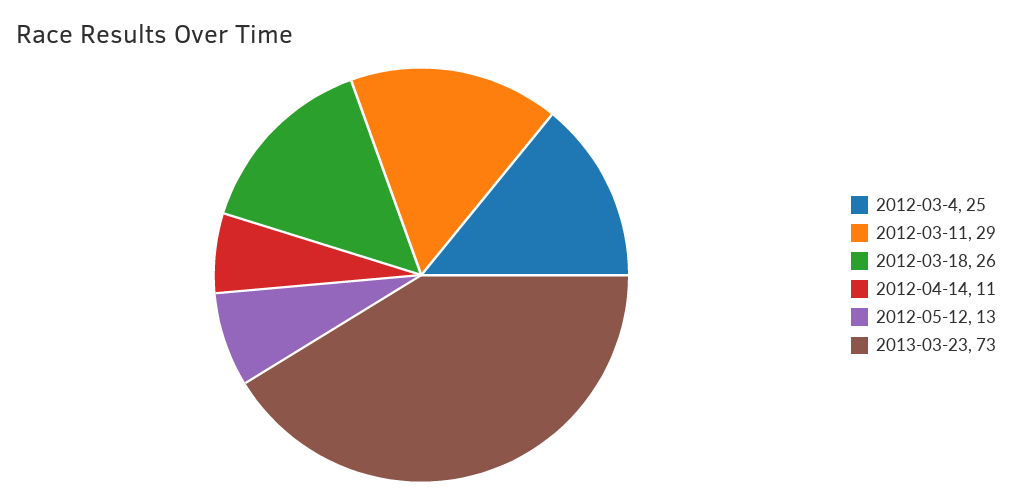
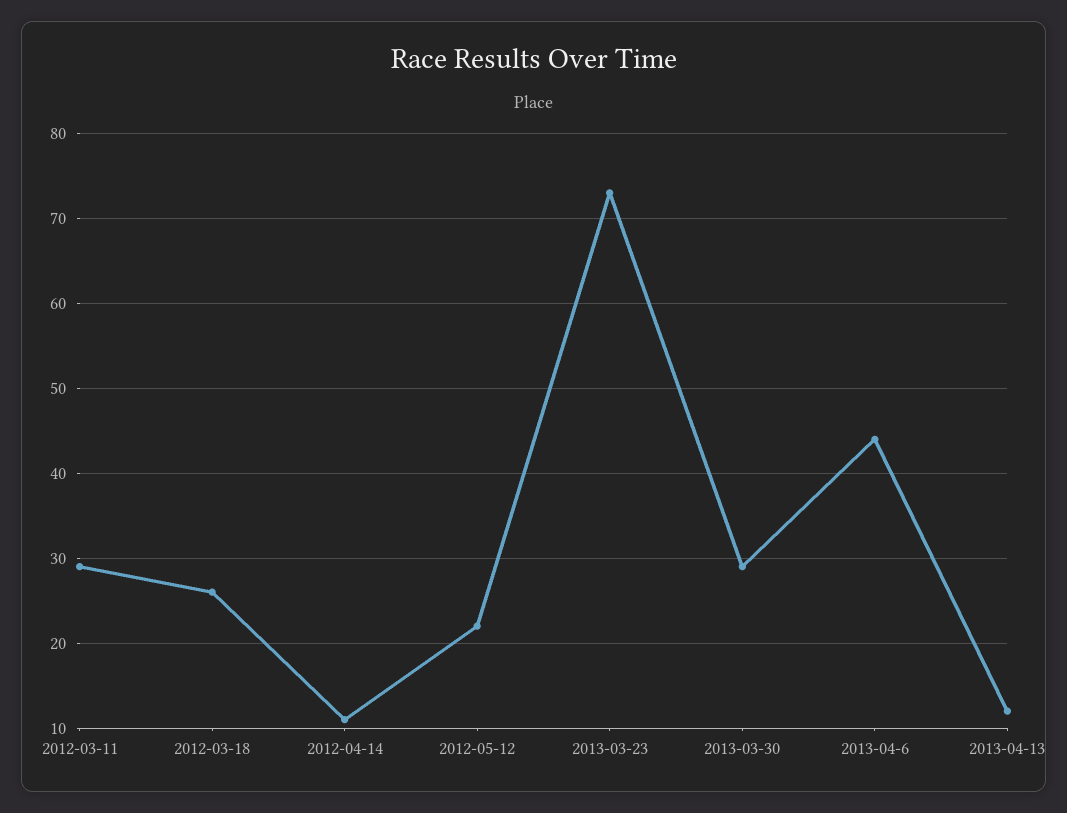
2012-03-4: 25 -> none
2012-05-12: 13 -> 22
2013-03-30: none -> 29
2013-04-6: none -> 44
2013-04-13: none -> 12

